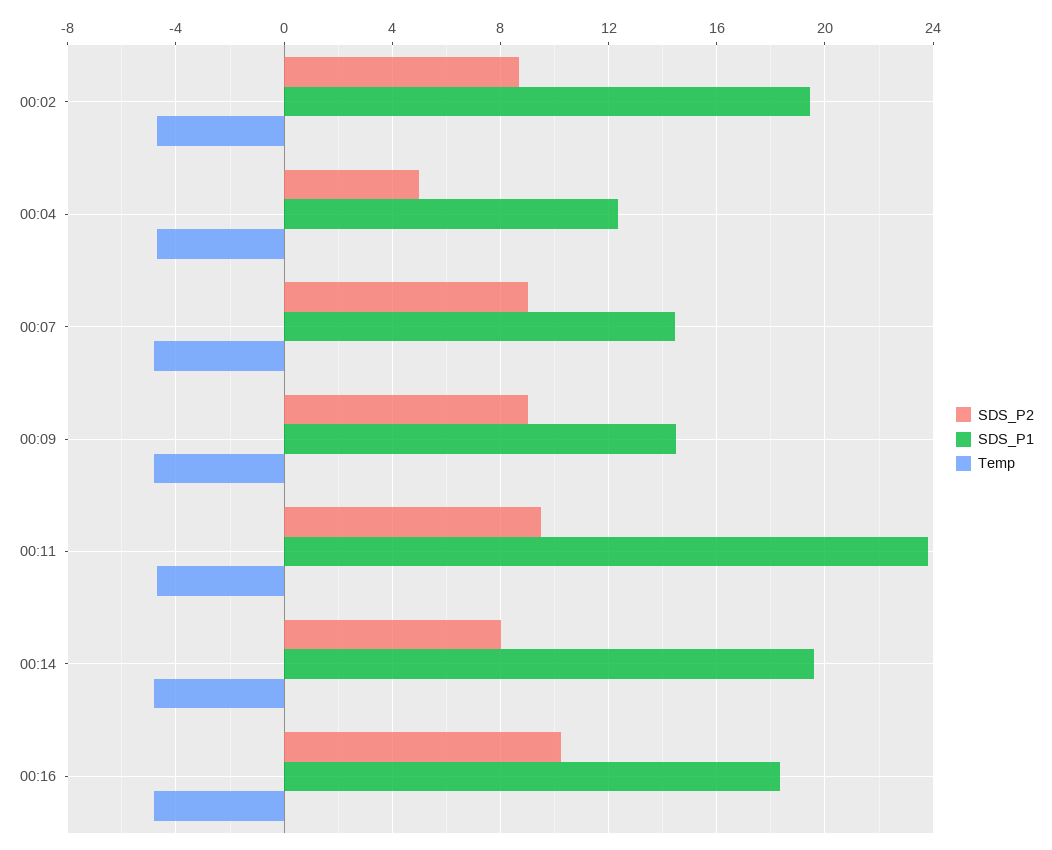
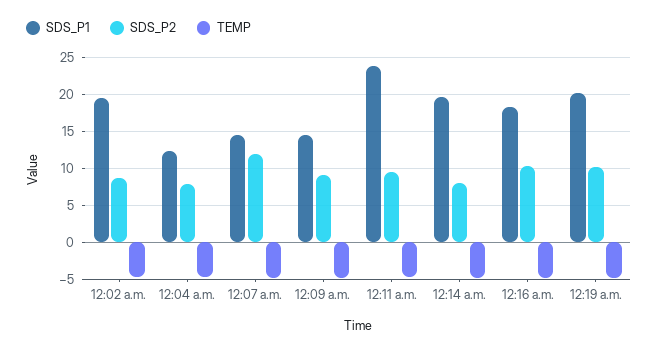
SDS_P2, 00:04: 5 -> 8
SDS_P2, 00:07: 9 -> 12
SDS_P1, 12:19 a.m.: none -> 20
SDS_P2, 12:19 a.m.: none -> 10
Temp, 12:19 a.m.: none -> -5

